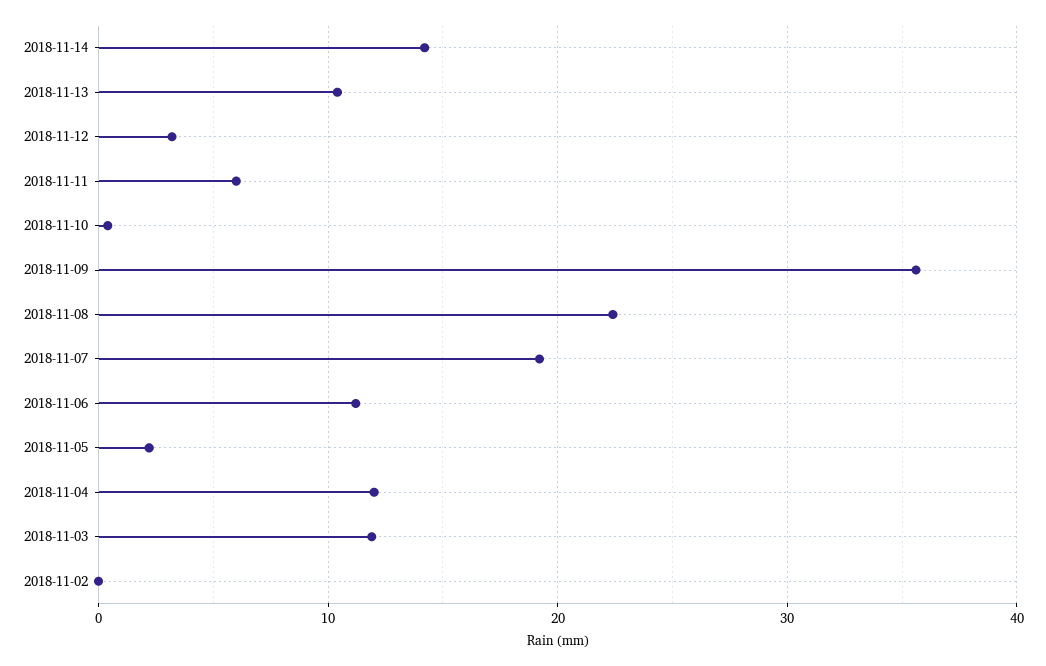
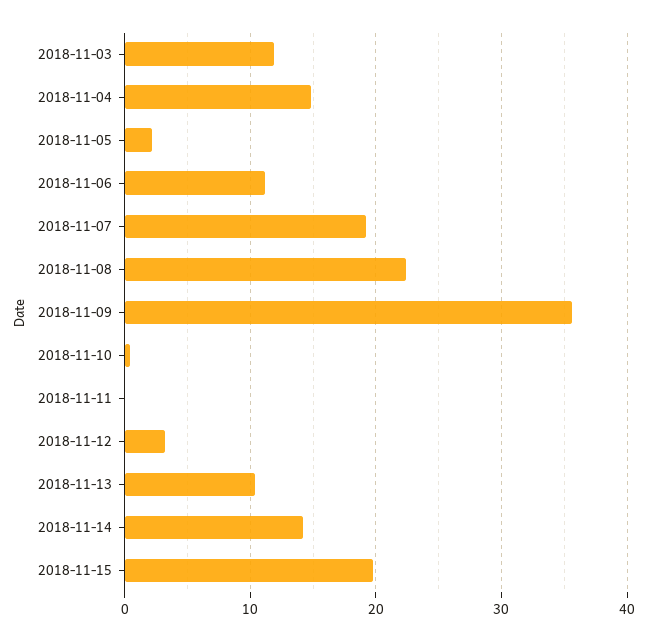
2018-11-11: 6 -> 0
2018-11-04: 12 -> 15
2018-11-02: 0 -> none
2018-11-15: none -> 20

